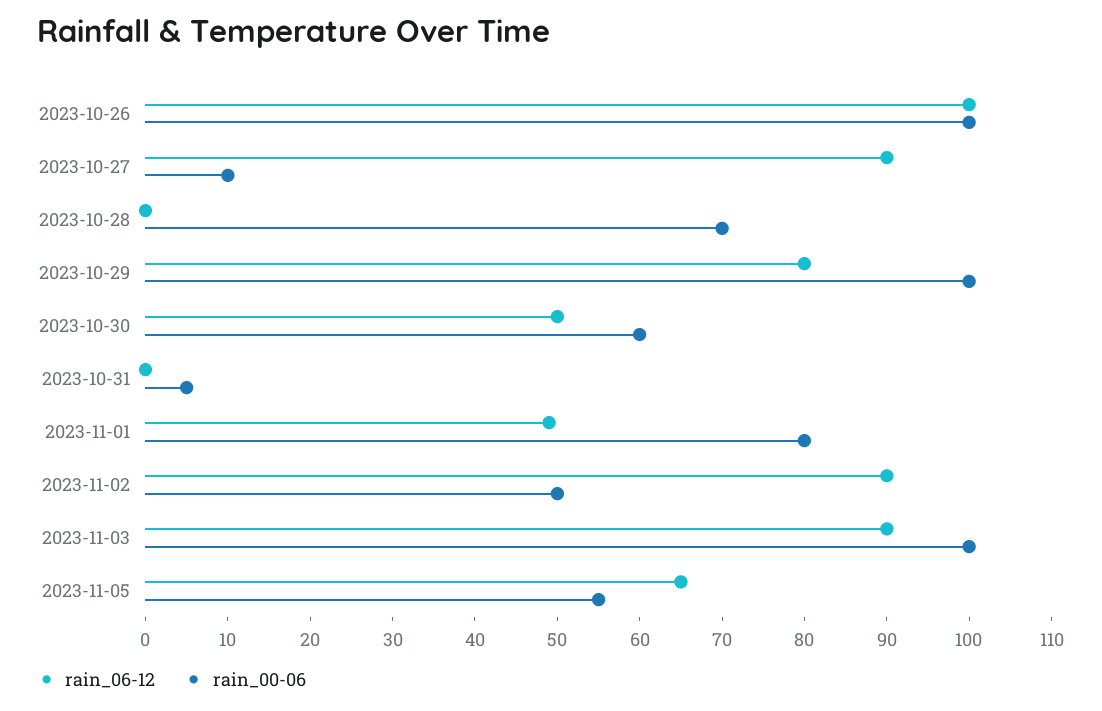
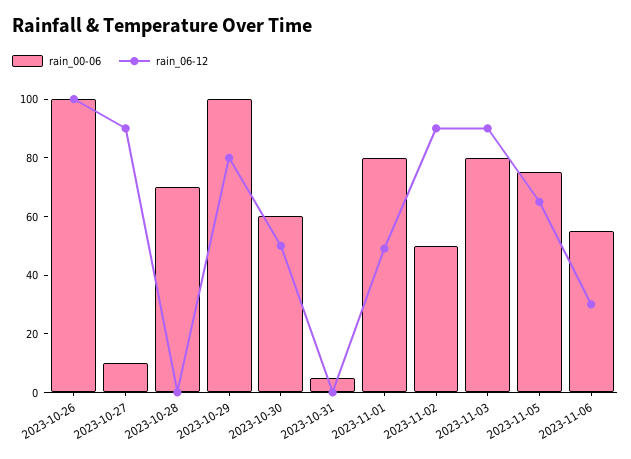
rain_00-06, 2023-11-03: 100 -> 80
rain_00-06, 2023-11-05: 55 -> 75
rain_00-06, 2023-11-06: none -> 55
rain_06-12, 2023-11-06: none -> 30

